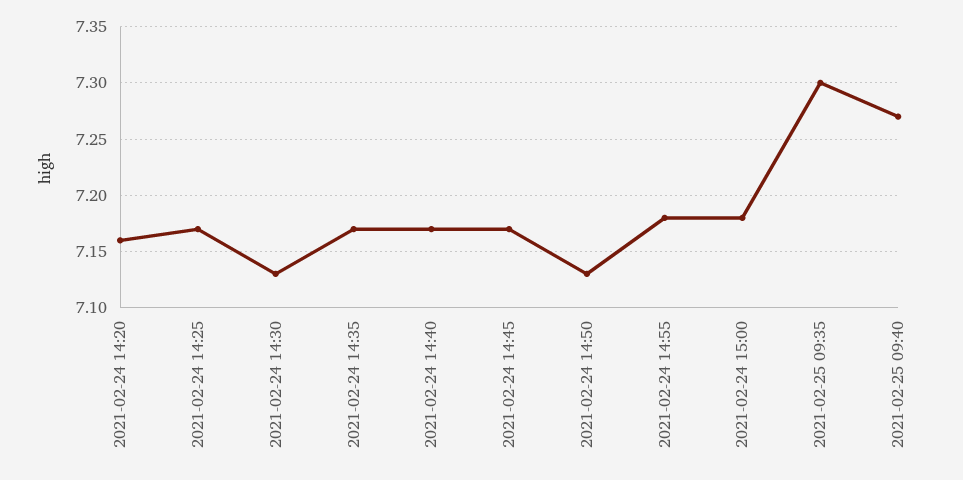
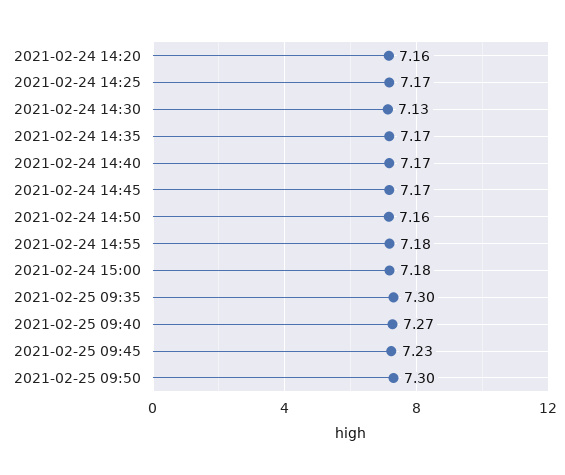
2021-02-24 14:50: 7.13 -> 7.16
2021-02-25 09:45: none -> 7.23
2021-02-25 09:50: none -> 7.3

